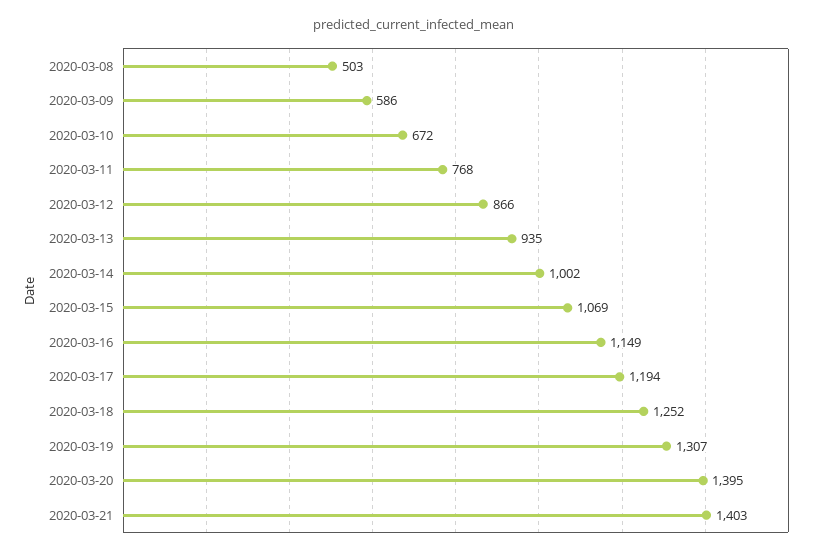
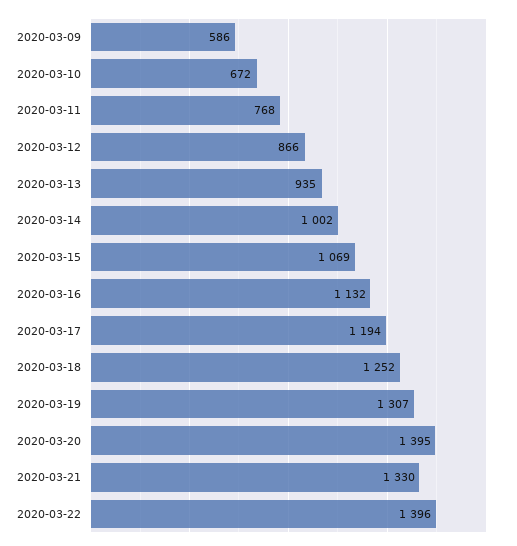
2020-03-08: 503 -> none
2020-03-16: 1149 -> 1132
2020-03-21: 1403 -> 1330
2020-03-22: none -> 1396

